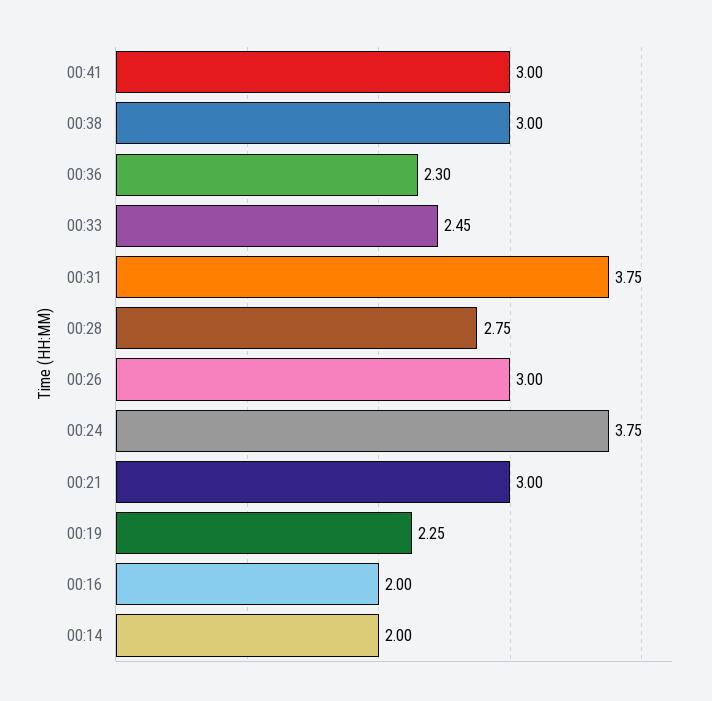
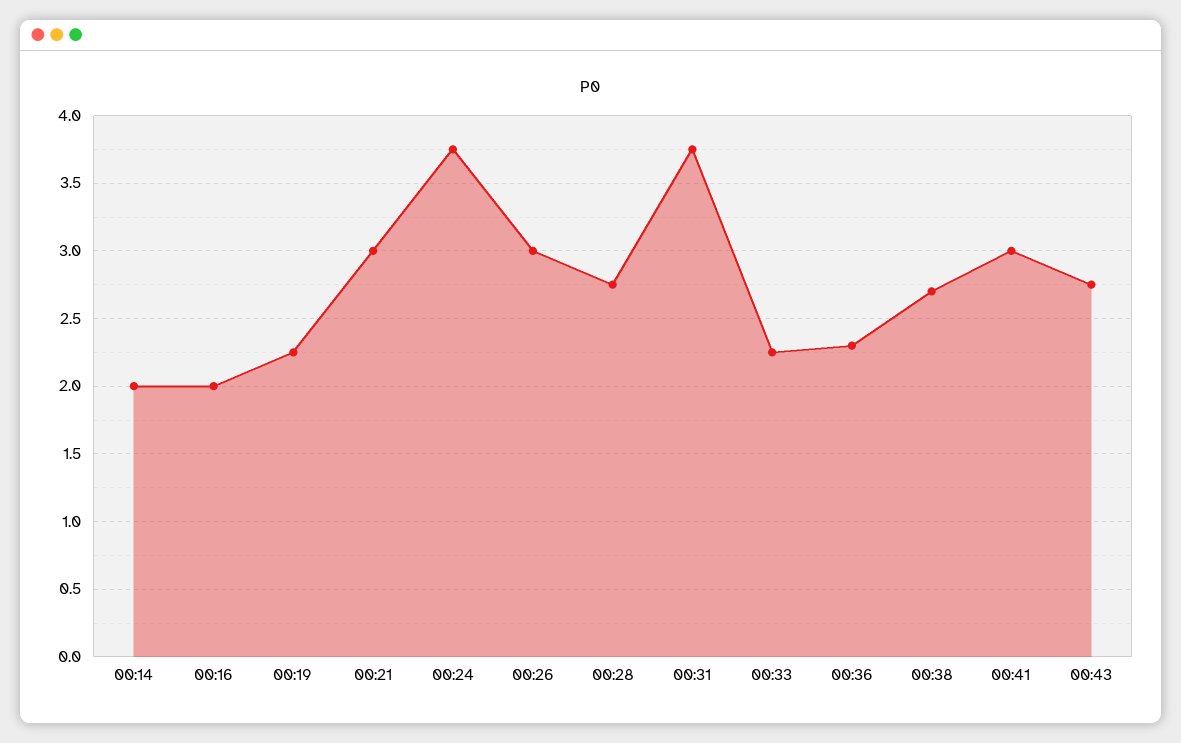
00:38: 3 -> 2.7
00:33: 2.45 -> 2.25
00:43: none -> 2.75

